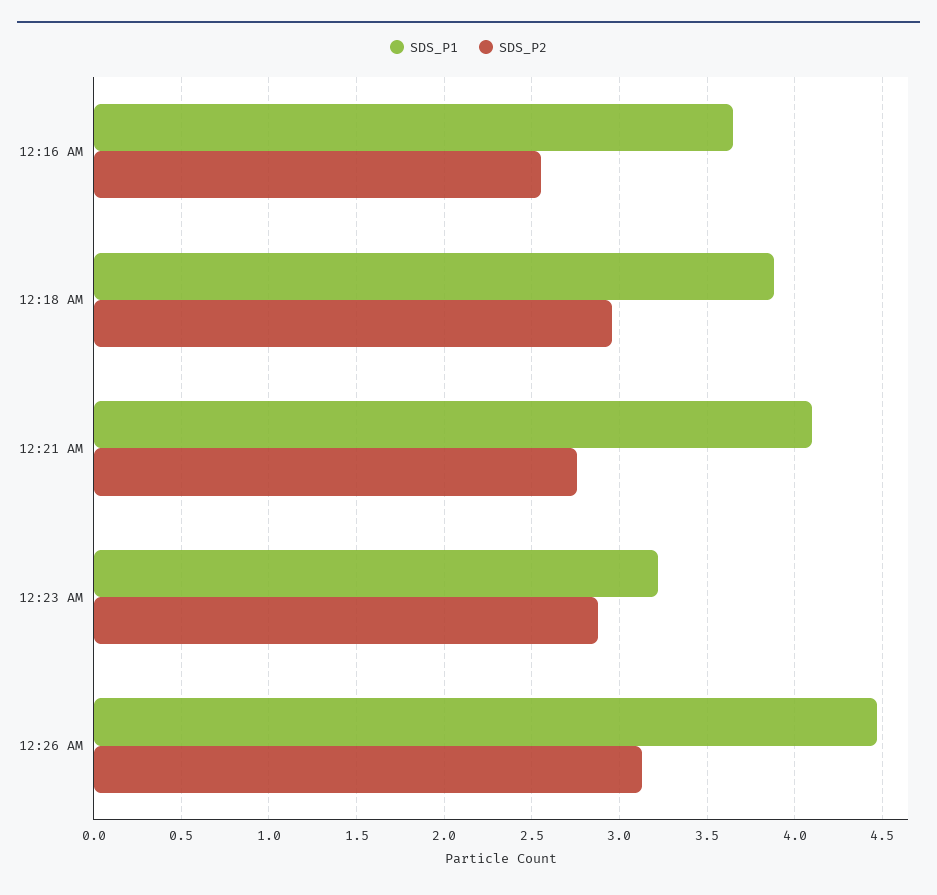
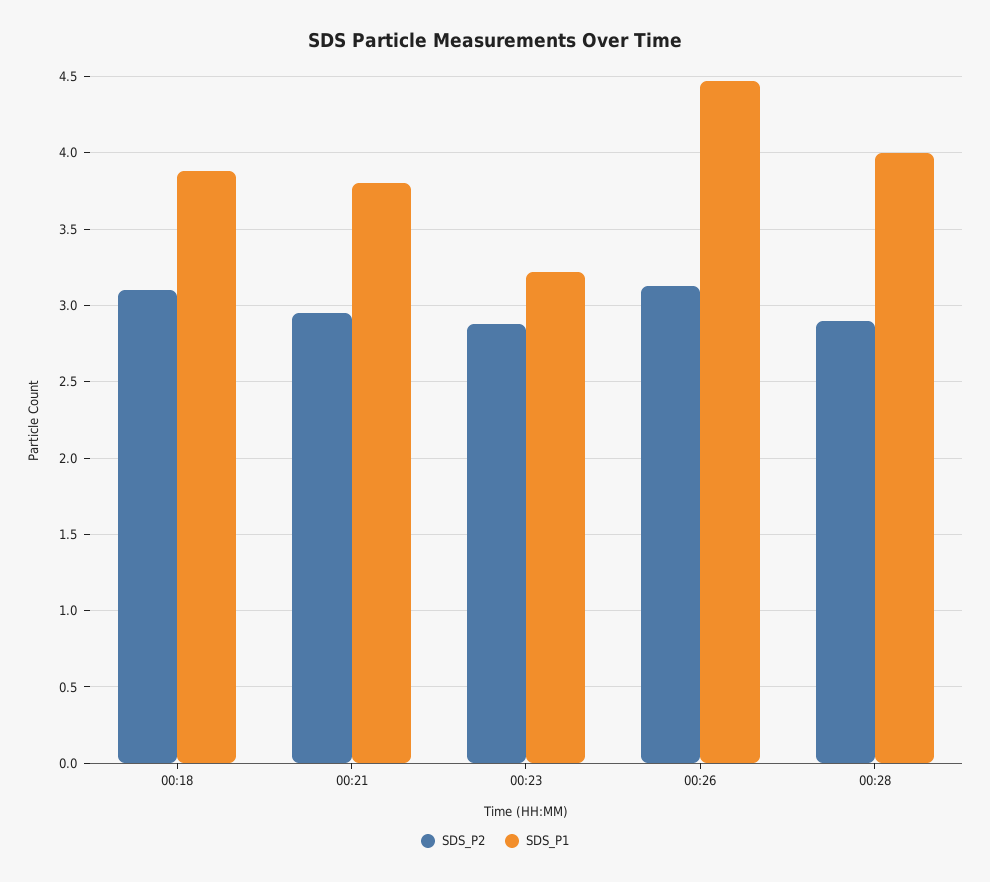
SDS_P1, 12:16 AM: 3.65 -> none
SDS_P2, 12:16 AM: 2.55 -> none
SDS_P2, 12:18 AM: 2.95 -> 3.1
SDS_P1, 12:21 AM: 4.1 -> 3.8
SDS_P2, 12:21 AM: 2.75 -> 2.95
SDS_P2, 00:28: none -> 2.9
SDS_P1, 00:28: none -> 4

